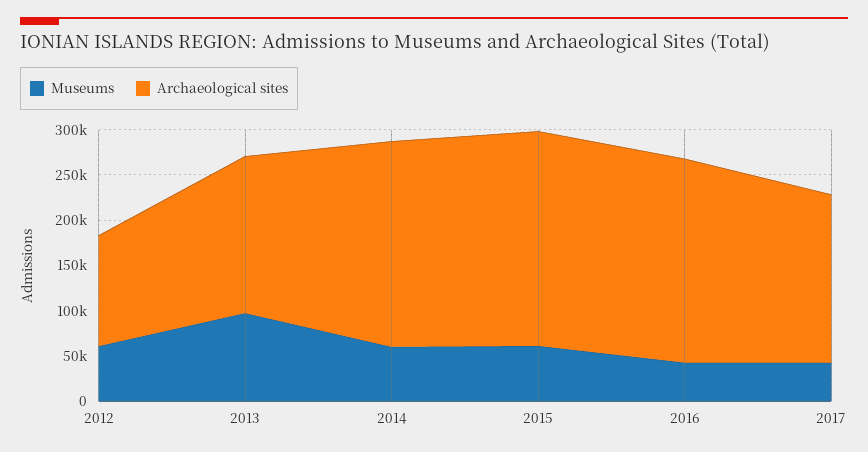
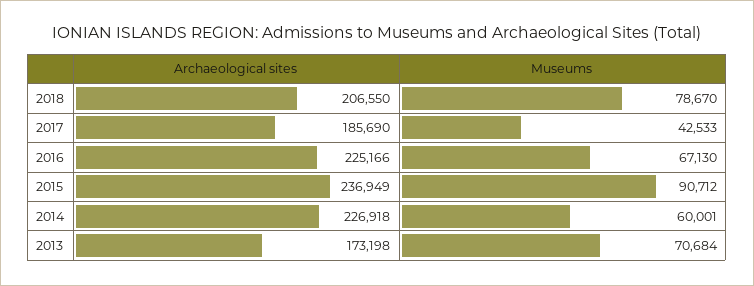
Museums, 2012: 60000 -> none
Archaeological sites, 2012: 120000 -> none
Museums, 2013: 100000 -> 70684
Museums, 2015: 60000 -> 90712
Museums, 2016: 40000 -> 67130
Archaeological sites, 2018: none -> 206550
Museums, 2018: none -> 78670

